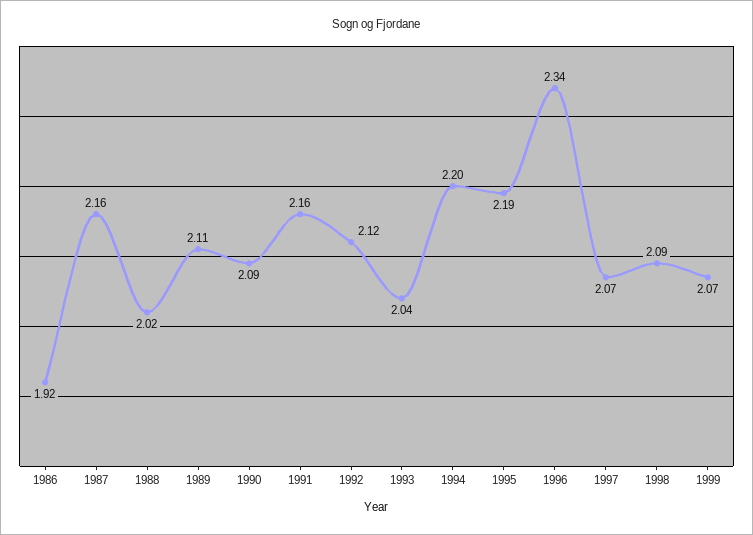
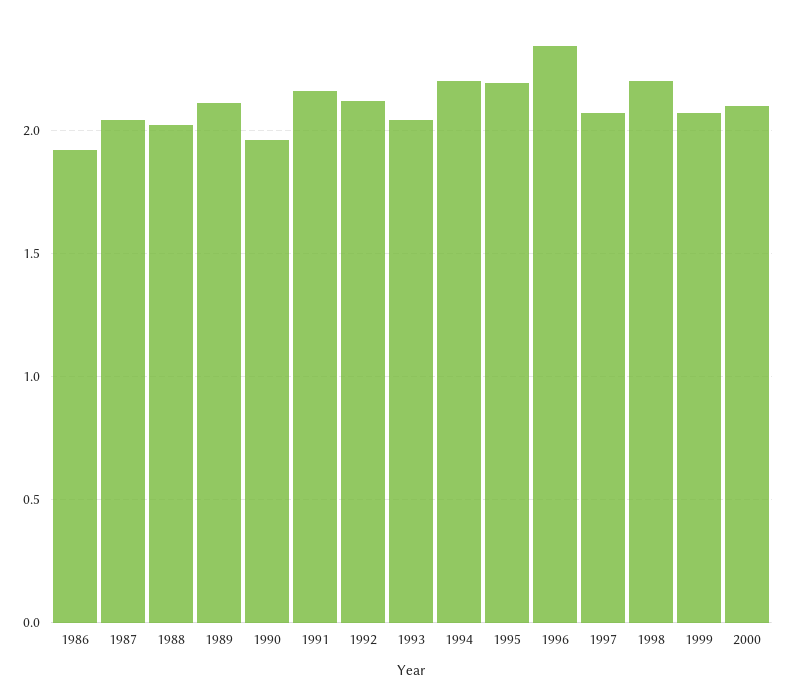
1987: 2.16 -> 2.05
1990: 2.09 -> 1.95
1998: 2.09 -> 2.2
2000: none -> 2.1

